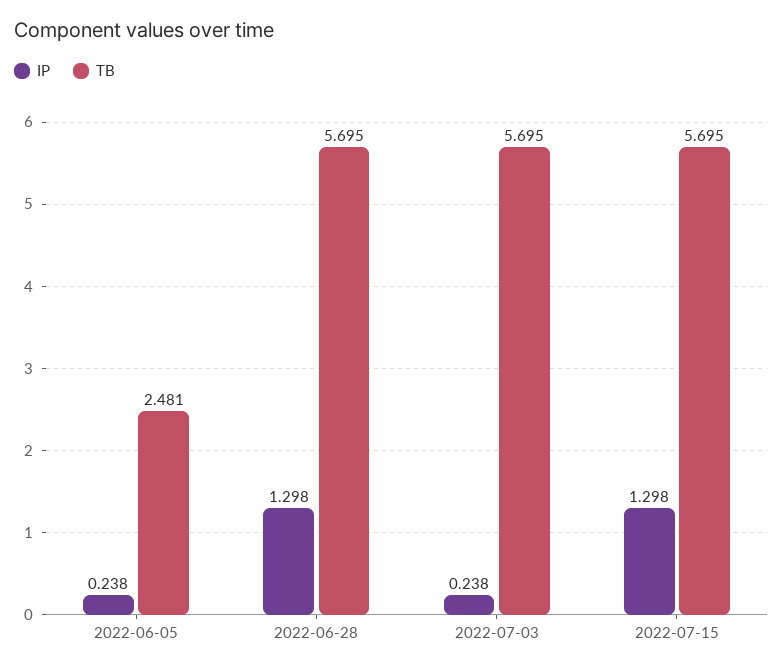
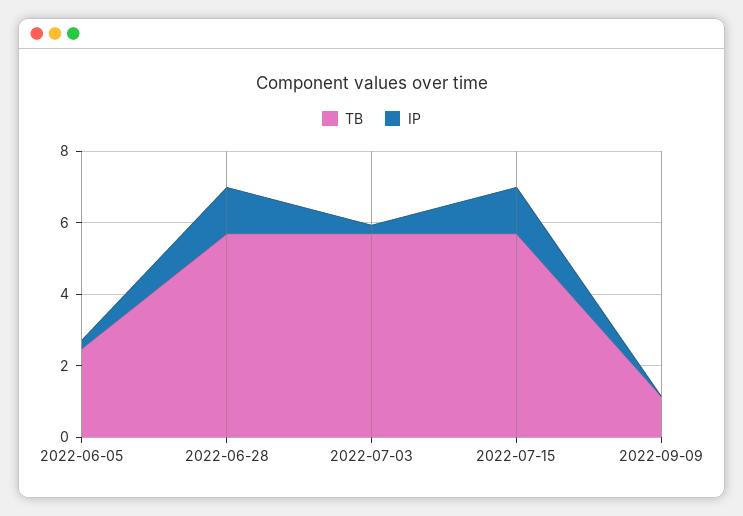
TB, 2022-09-09: none -> 1
IP, 2022-09-09: none -> 0

